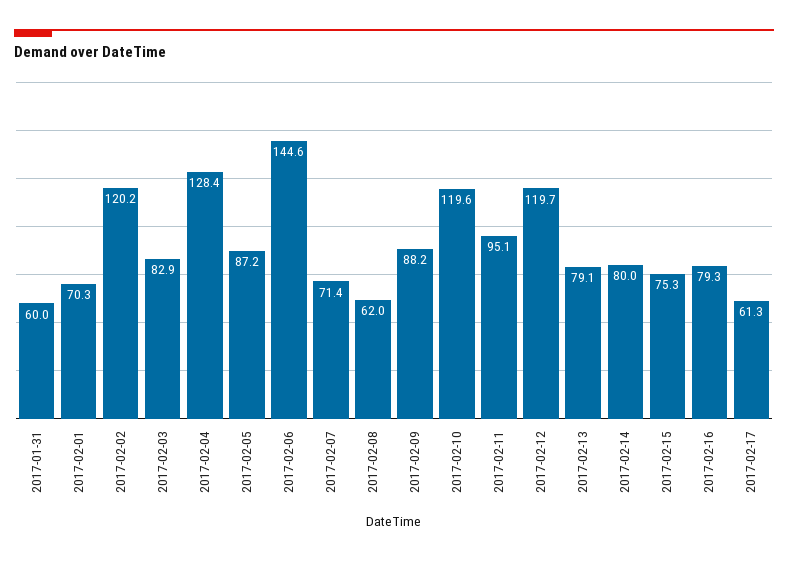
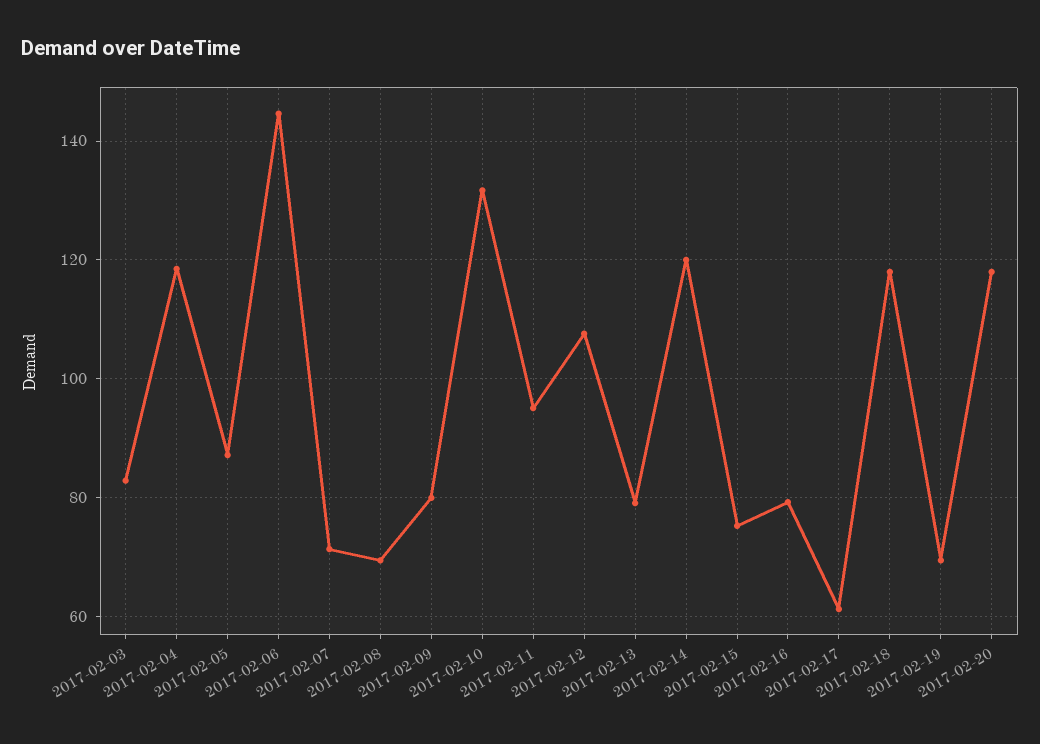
2017-01-31: 60 -> none
2017-02-01: 70.3 -> none
2017-02-02: 120.2 -> none
2017-02-04: 128.4 -> 118
2017-02-08: 62 -> 70
2017-02-09: 88.2 -> 80
2017-02-10: 119.6 -> 132
2017-02-12: 119.7 -> 108
2017-02-14: 80 -> 120
2017-02-18: none -> 118
2017-02-19: none -> 70
2017-02-20: none -> 118

